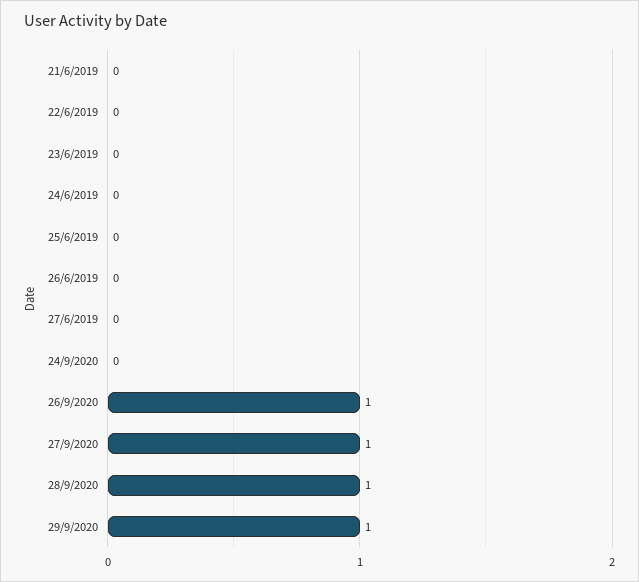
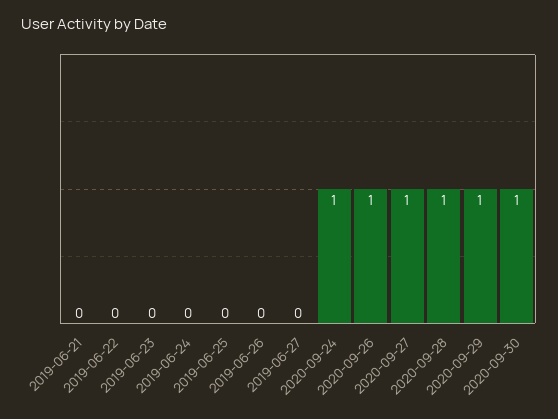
24/9/2020: 0 -> 1
2020-09-30: none -> 1

